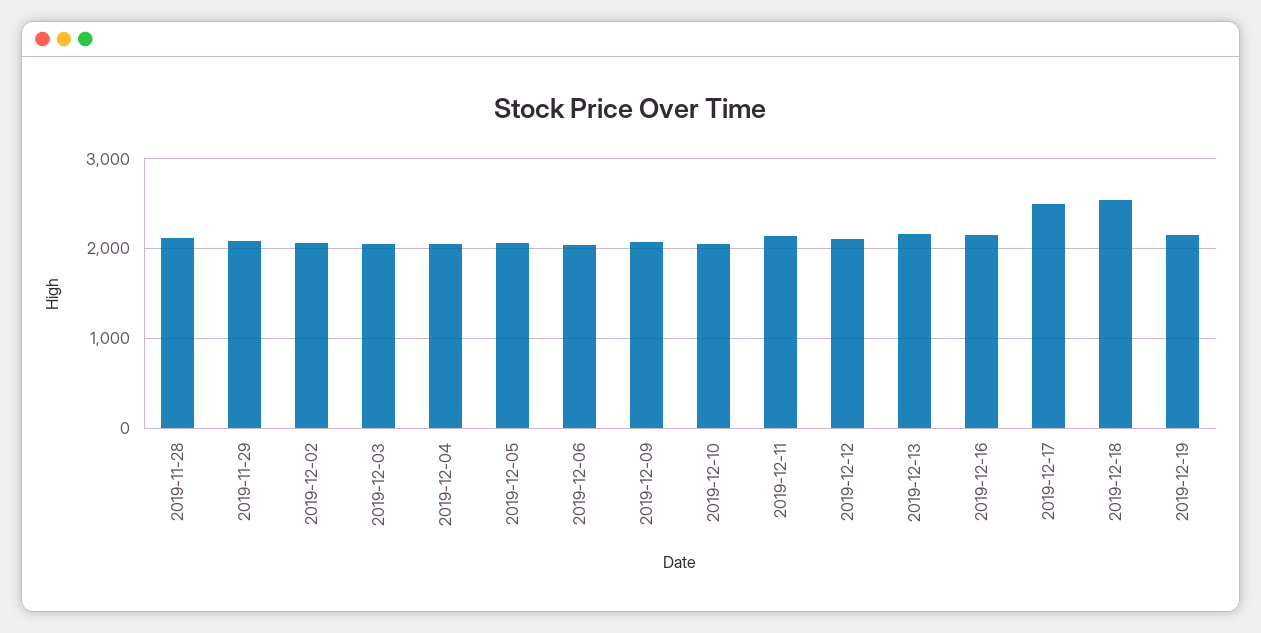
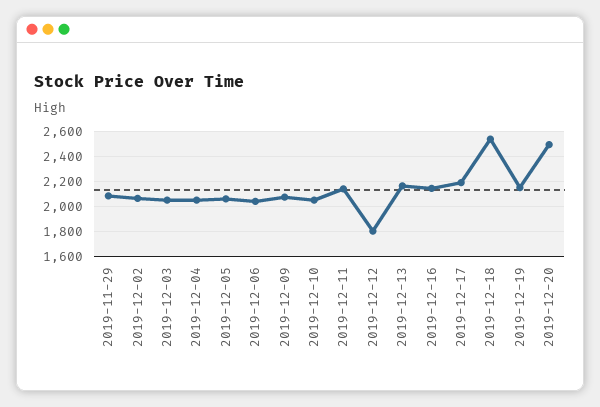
2019-11-28: 2100 -> none
2019-12-12: 2100 -> 1800
2019-12-17: 2500 -> 2200
2019-12-20: none -> 2500

